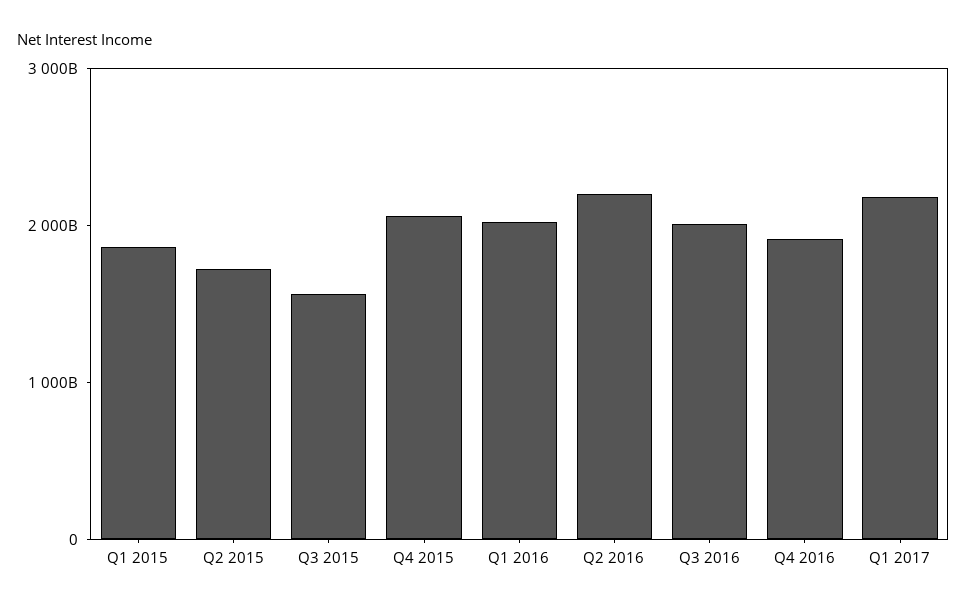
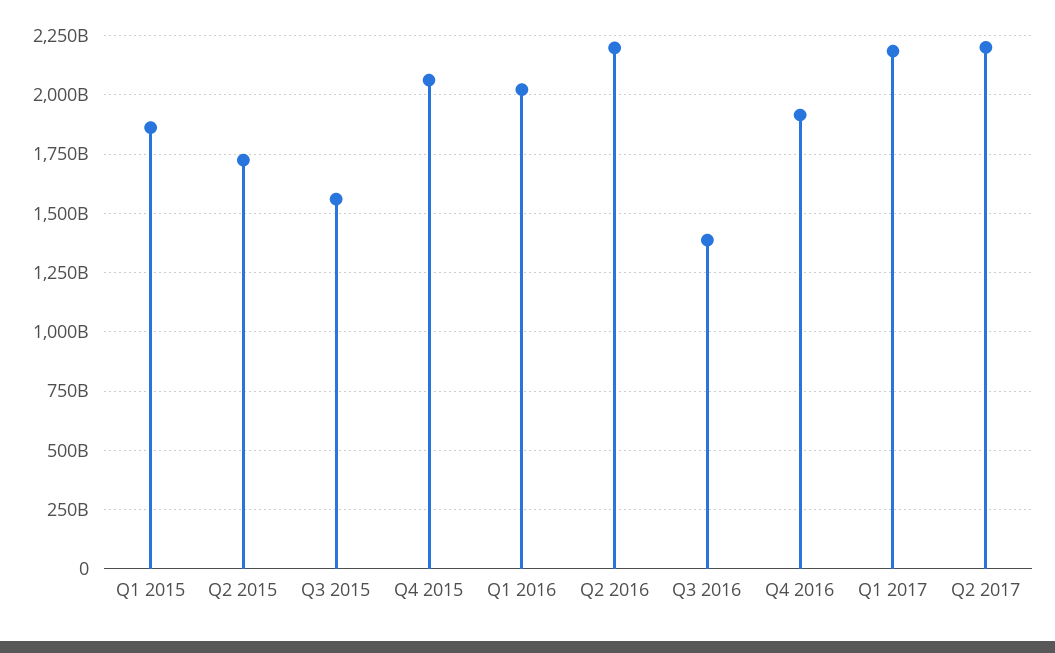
Q3 2016: 2000000000000 -> 1400000000000
Q2 2017: none -> 2200000000000

